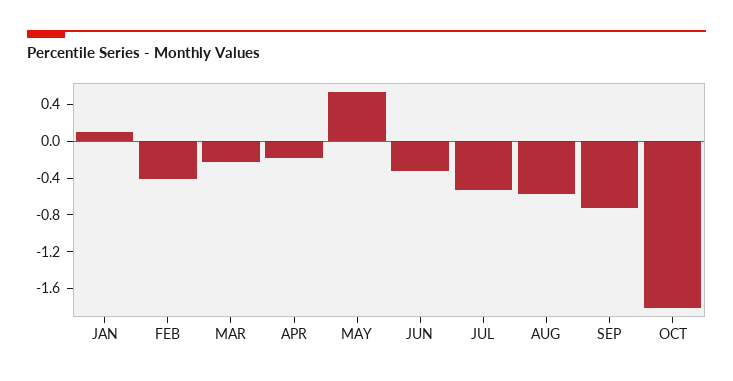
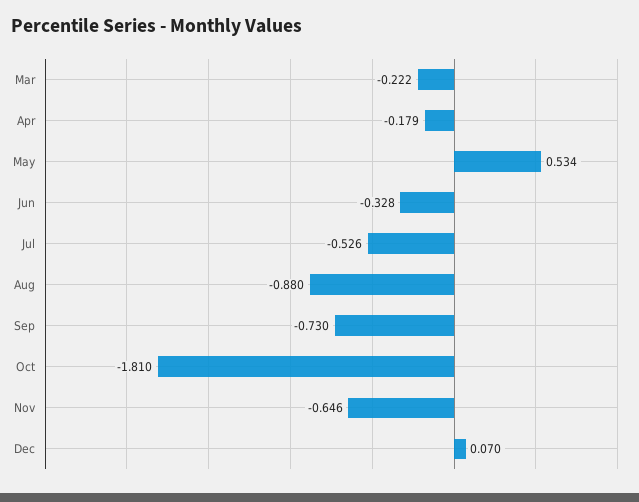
JAN: 0.1 -> none
FEB: -0.4 -> none
AUG: -0.6 -> -0.88
Nov: none -> -0.646
Dec: none -> 0.07

